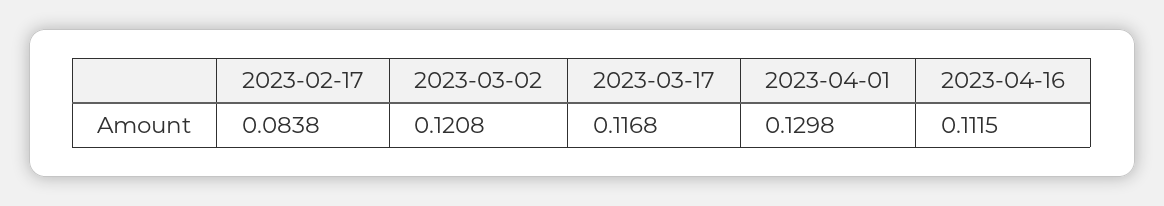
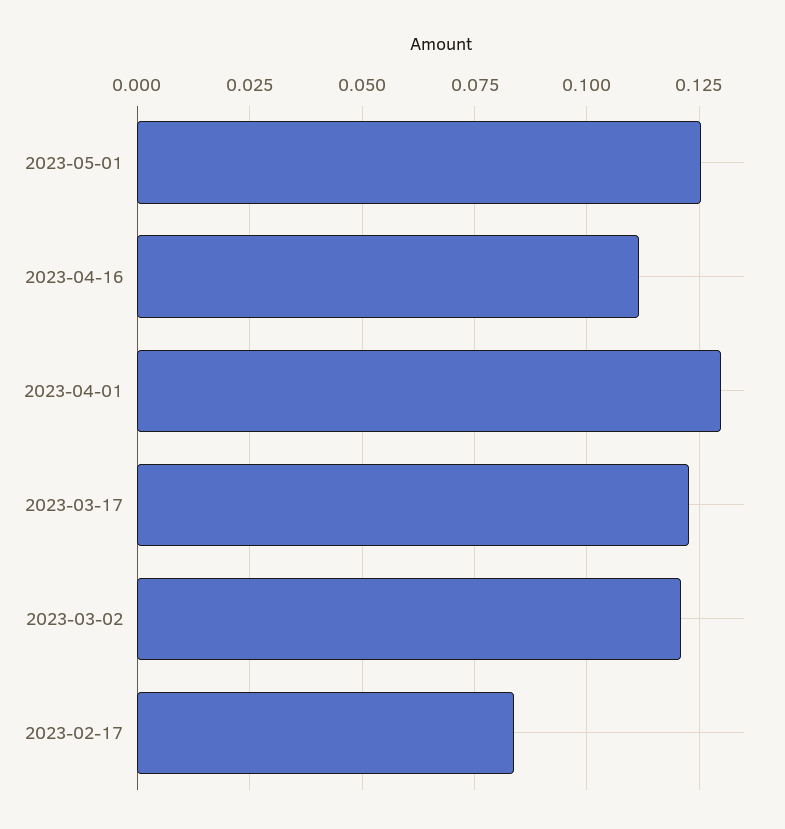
2023-03-17: 0.1168 -> 0.1225
2023-05-01: none -> 0.125

